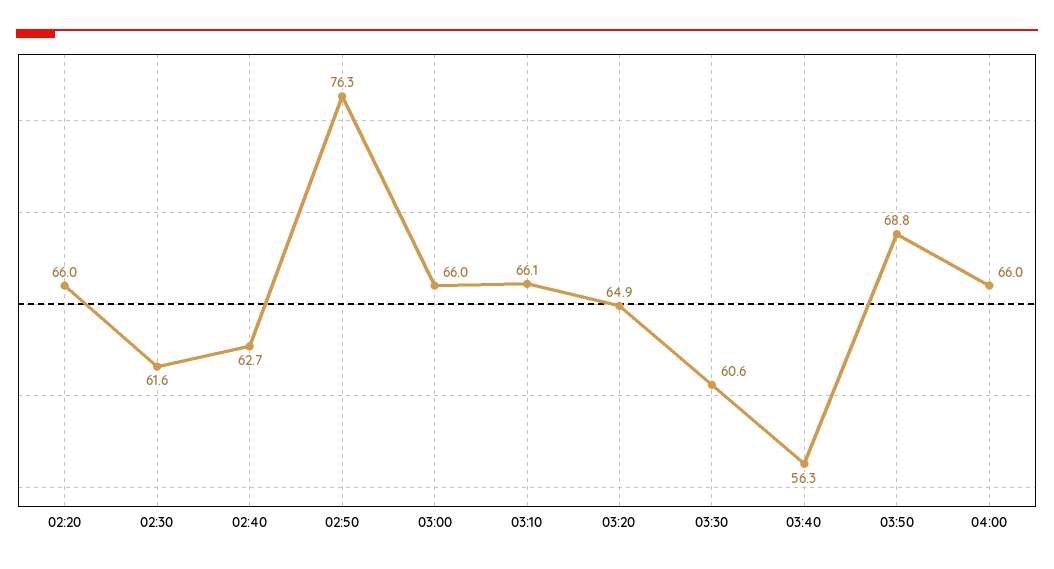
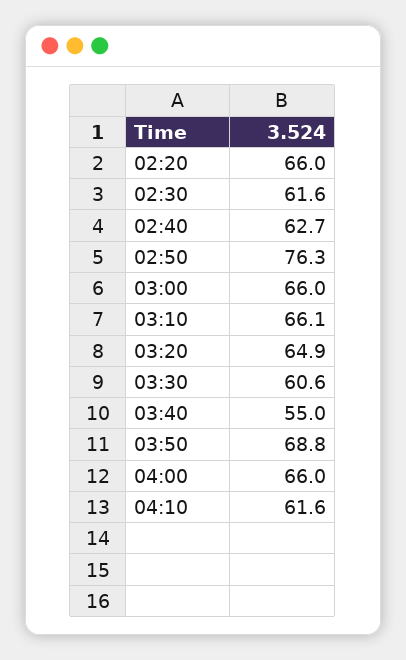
03:40: 56.3 -> 55
04:10: none -> 61.6

